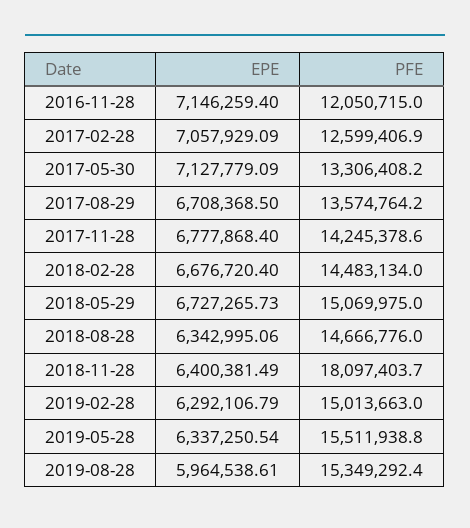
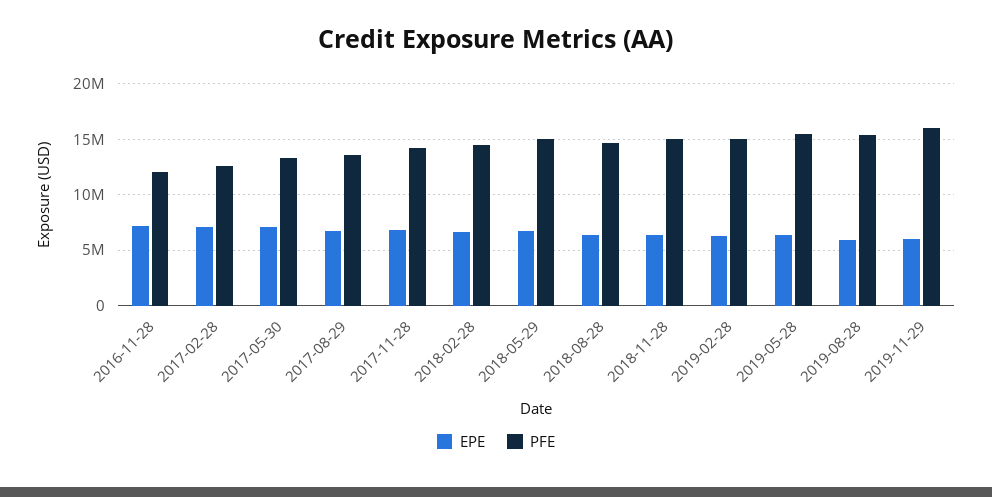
PFE, 2018-11-28: 18097403.7 -> 15000000
EPE, 2019-11-29: none -> 6000000
PFE, 2019-11-29: none -> 16000000

